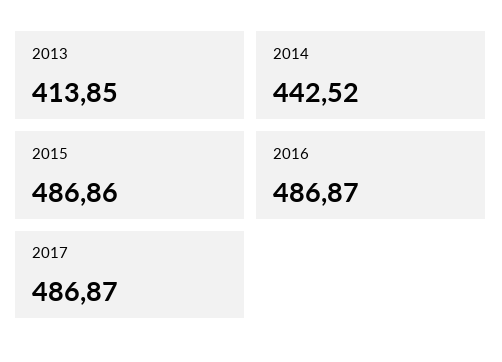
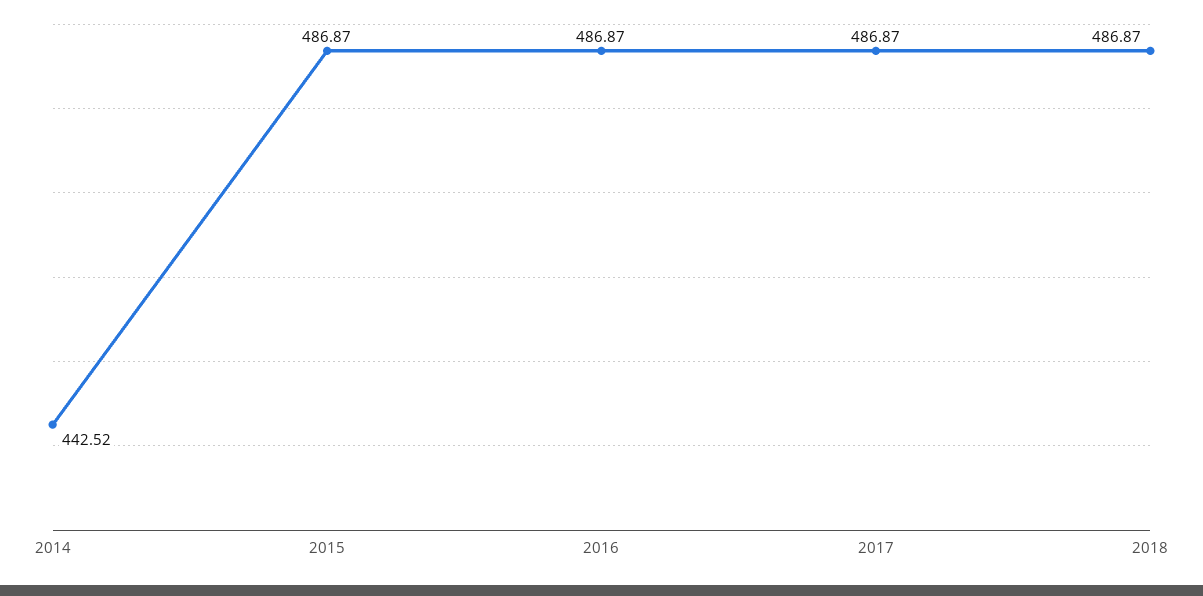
2013: 413.85 -> none
2015: 486.86 -> 486.87
2018: none -> 486.87

